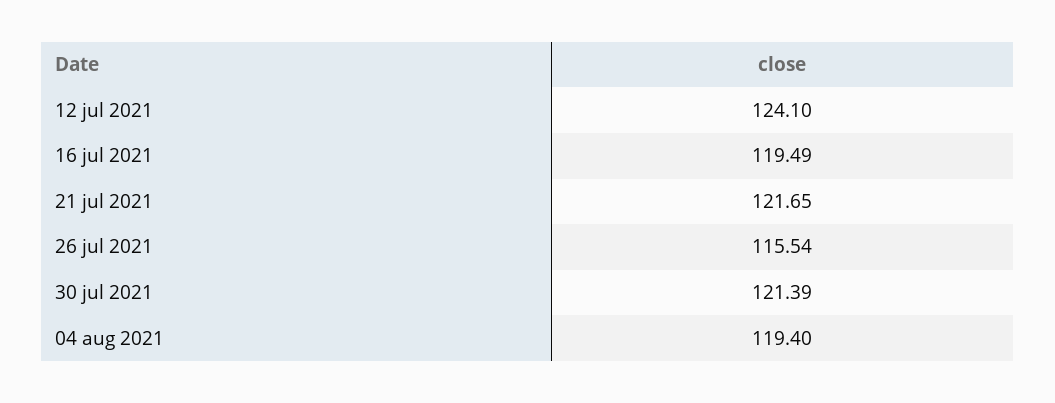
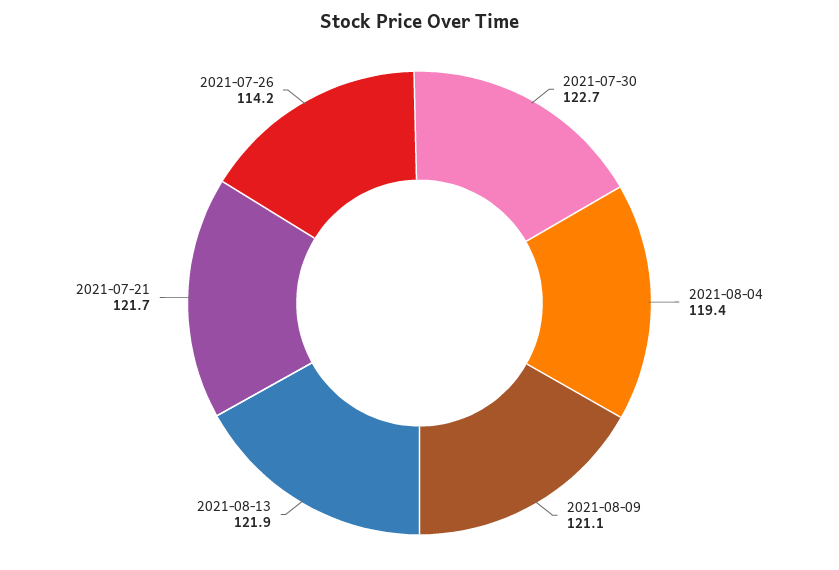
12 jul 2021: 124.1 -> none
16 jul 2021: 119.49 -> none
26 jul 2021: 115.54 -> 114.2
30 jul 2021: 121.39 -> 122.7
2021-08-09: none -> 121.1
2021-08-13: none -> 121.9

